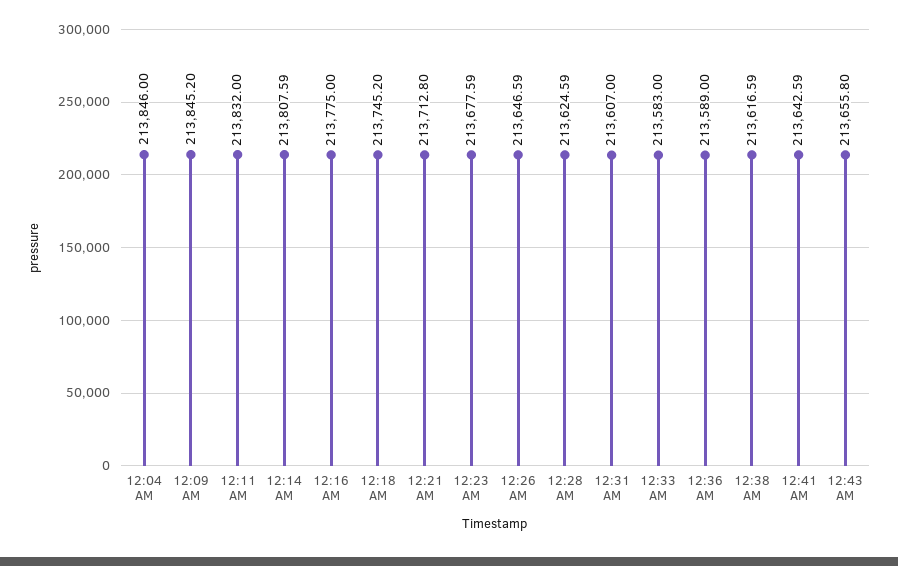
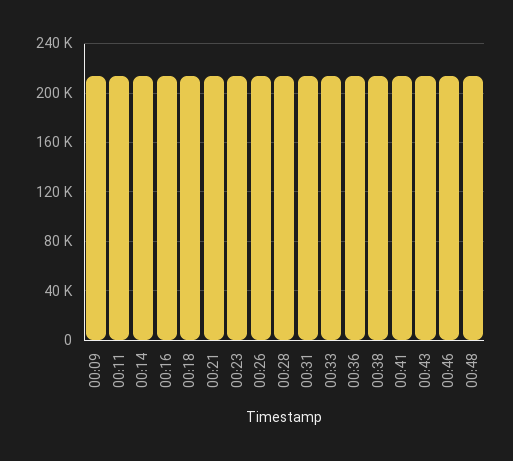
12:04 AM: 213846 -> none
00:46: none -> 215000
00:48: none -> 215000

